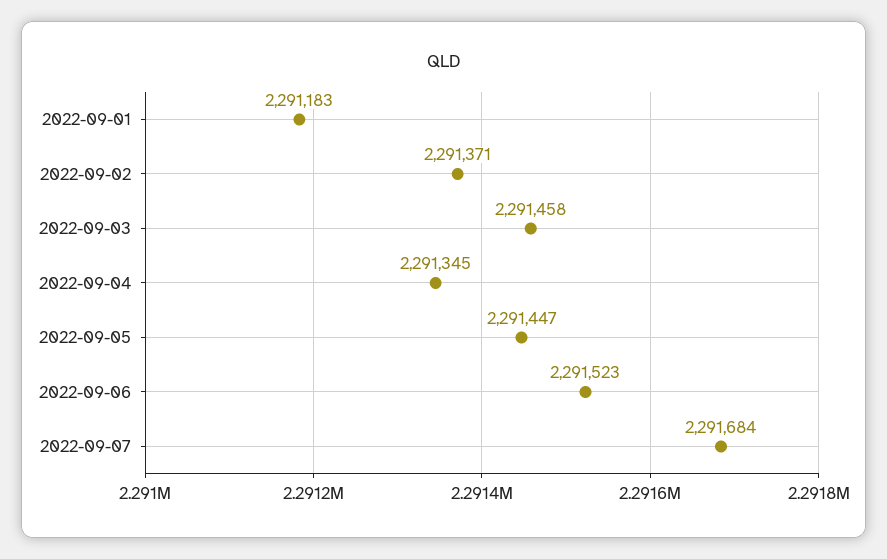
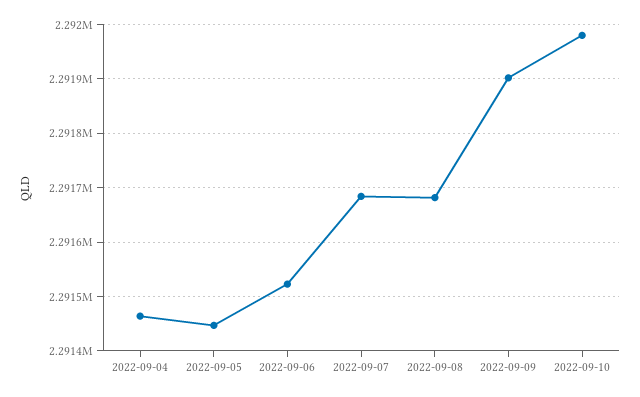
2022-09-01: 2291183 -> none
2022-09-02: 2291371 -> none
2022-09-03: 2291458 -> none
2022-09-04: 2291345 -> 2291460
2022-09-08: none -> 2291680
2022-09-09: none -> 2291900
2022-09-10: none -> 2291980

